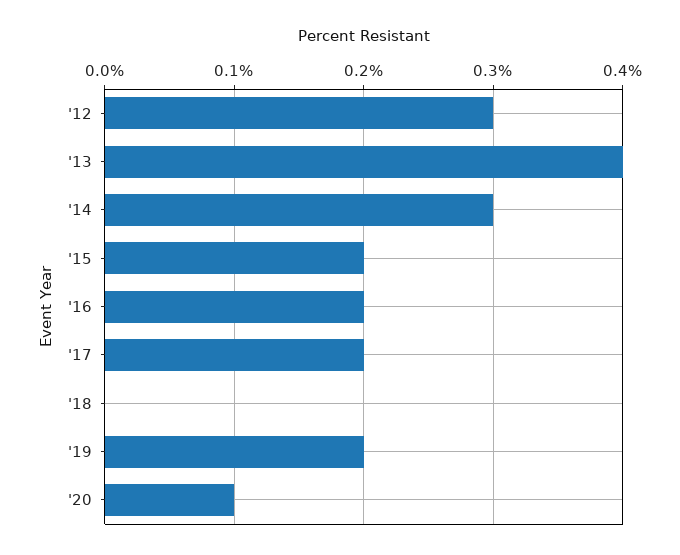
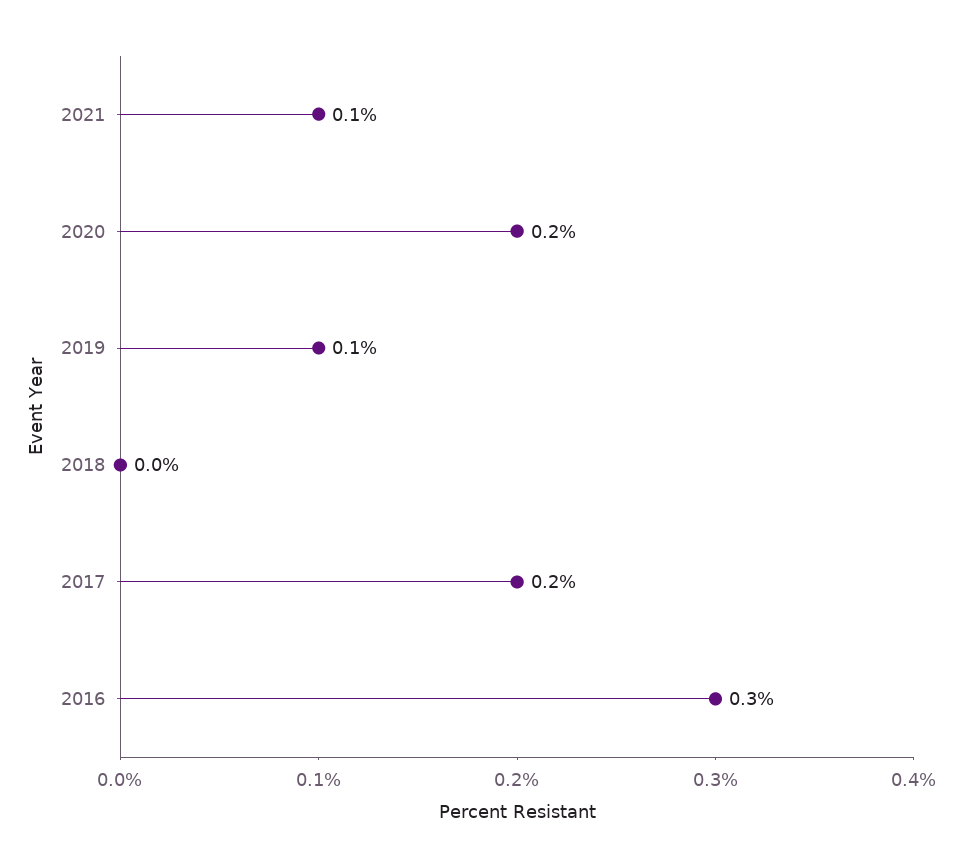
'12: 0.3 -> none
'13: 0.4 -> none
'14: 0.3 -> none
'15: 0.2 -> none
'16: 0.2 -> 0.3
'19: 0.2 -> 0.1
'20: 0.1 -> 0.2
2021: none -> 0.1

